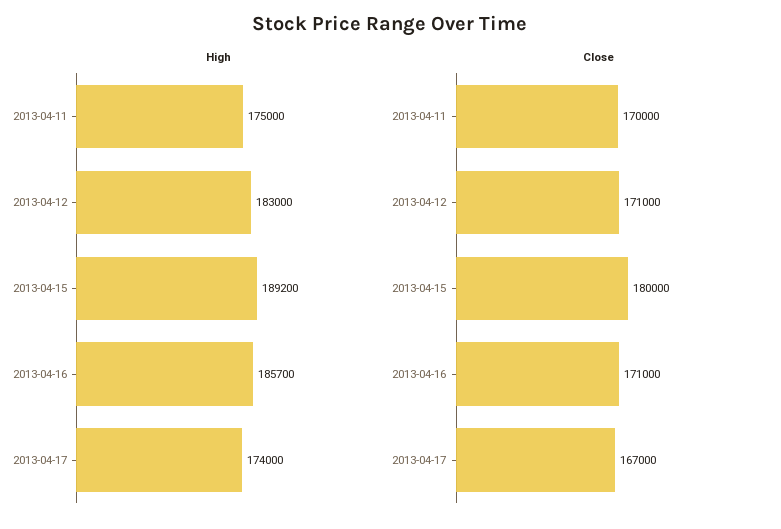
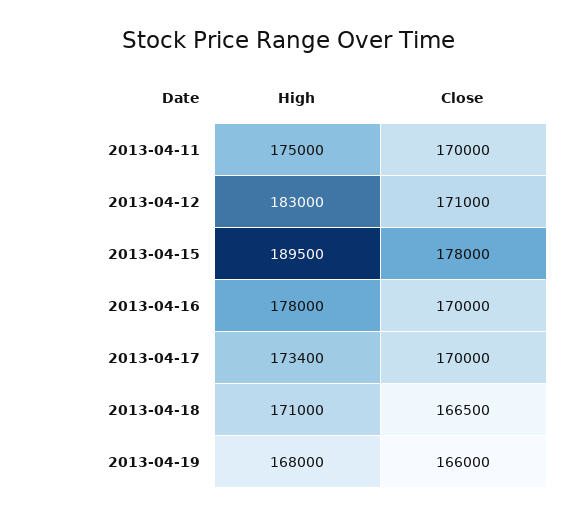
High, 2013-04-15: 189200 -> 189500
High, 2013-04-16: 185700 -> 178000
High, 2013-04-17: 174000 -> 173400
Close, 2013-04-15: 180000 -> 178000
Close, 2013-04-16: 171000 -> 170000
Close, 2013-04-17: 167000 -> 170000
High, 2013-04-18: none -> 171000
Close, 2013-04-18: none -> 166500
High, 2013-04-19: none -> 168000
Close, 2013-04-19: none -> 166000

